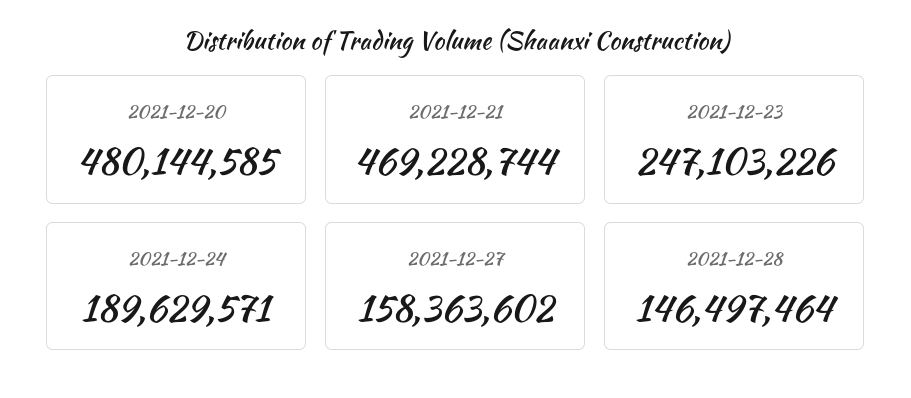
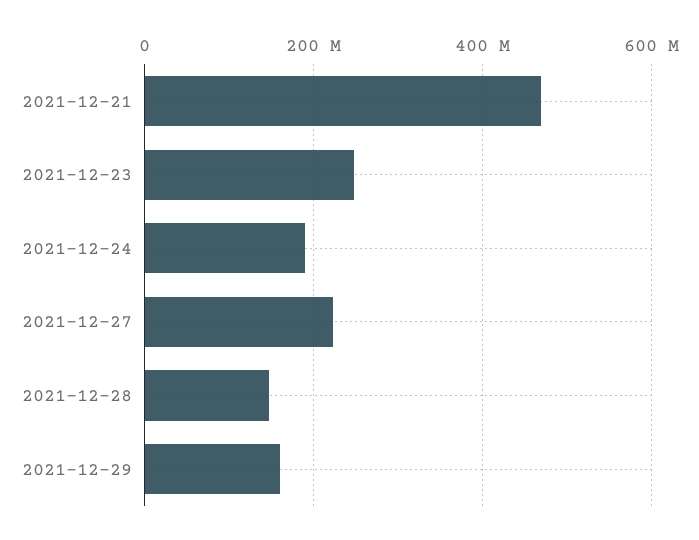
2021-12-20: 480144585 -> none
2021-12-27: 158363602 -> 220000000
2021-12-29: none -> 160000000

